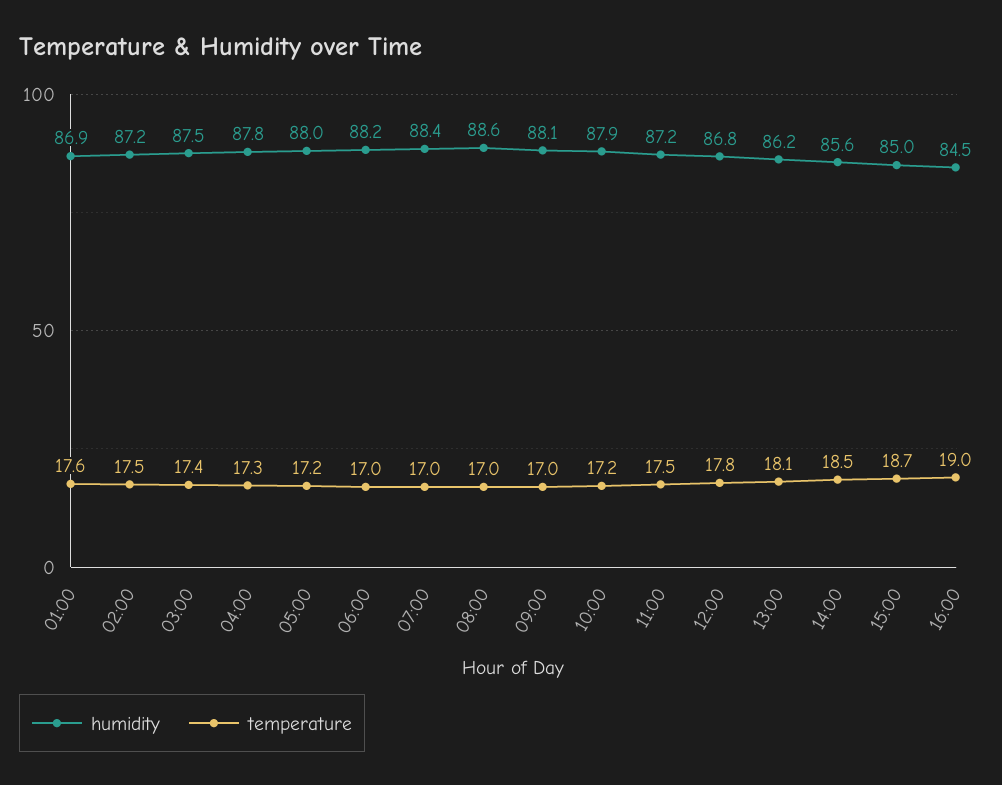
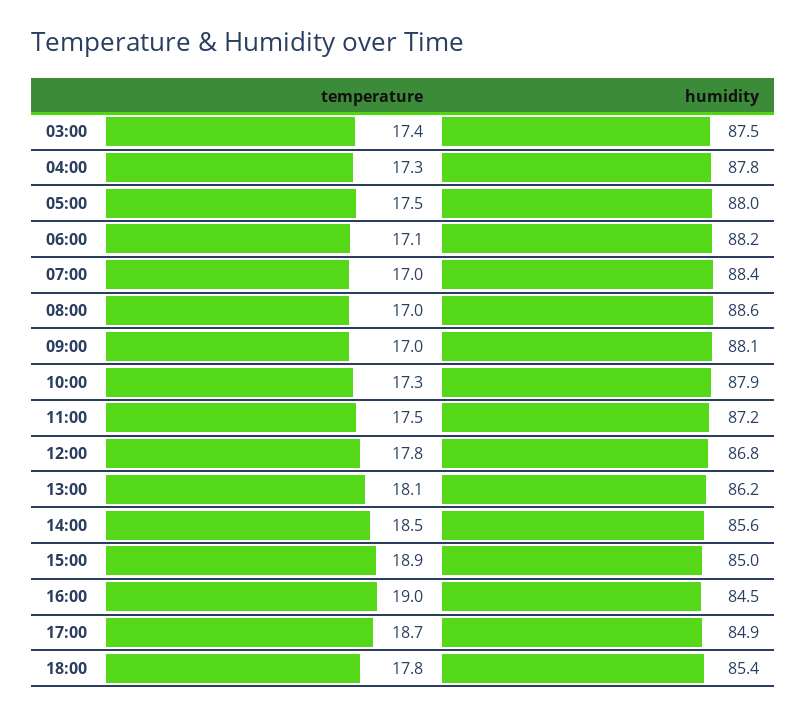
humidity, 01:00: 86.9 -> none
temperature, 01:00: 17.6 -> none
humidity, 02:00: 87.2 -> none
temperature, 02:00: 17.5 -> none
temperature, 05:00: 17.2 -> 17.5
temperature, 06:00: 17 -> 17.1
temperature, 10:00: 17.2 -> 17.3
temperature, 15:00: 18.7 -> 18.9
temperature, 17:00: none -> 18.7
humidity, 17:00: none -> 84.9
temperature, 18:00: none -> 17.8
humidity, 18:00: none -> 85.4

